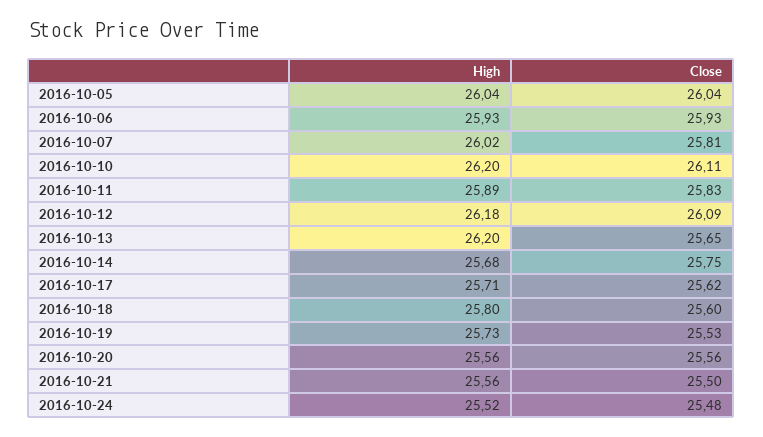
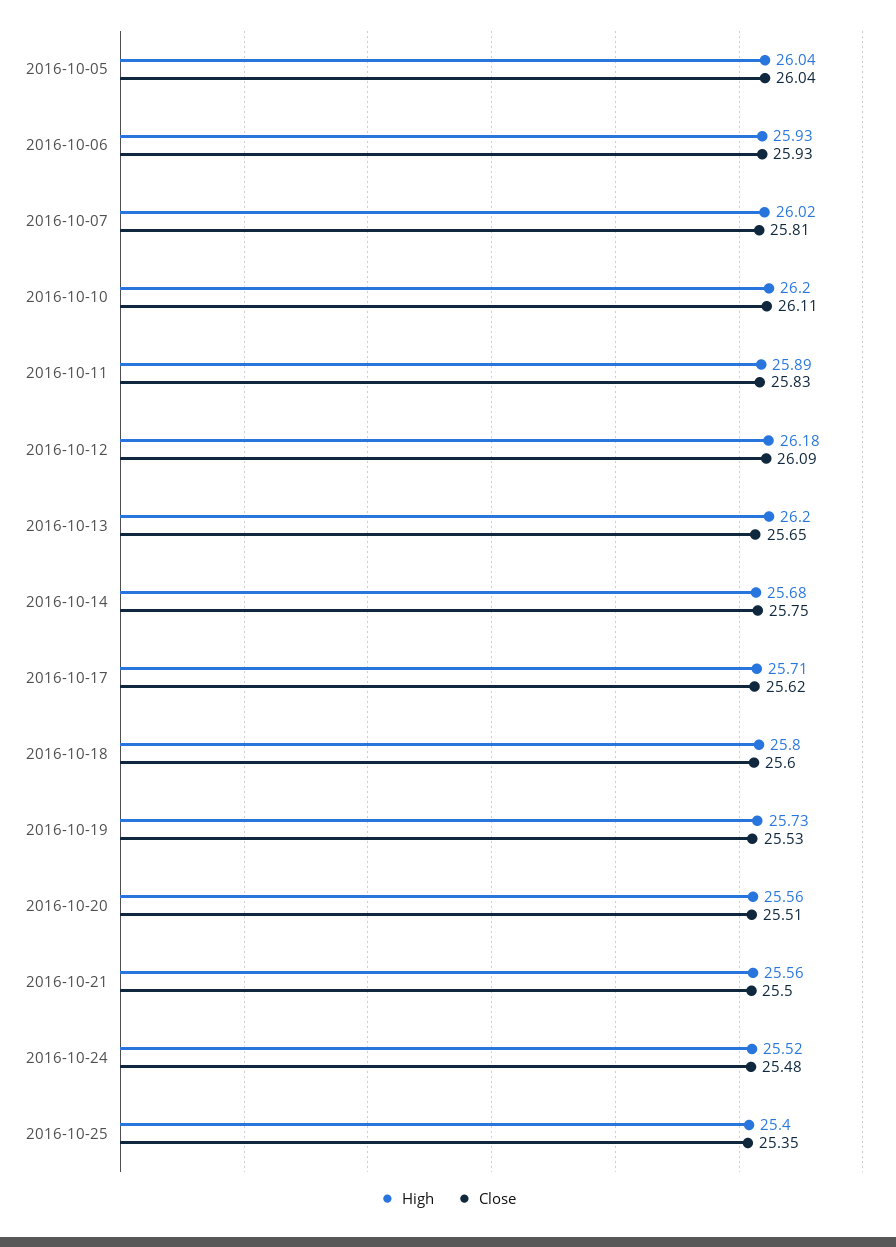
Close, 2016-10-20: 25.56 -> 25.51
High, 2016-10-25: none -> 25.4
Close, 2016-10-25: none -> 25.35

